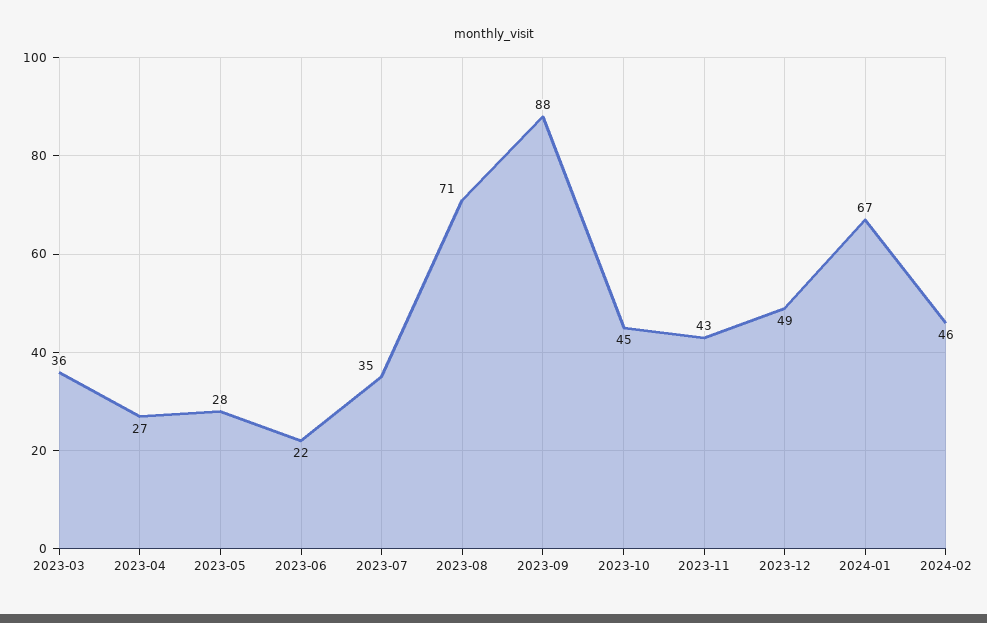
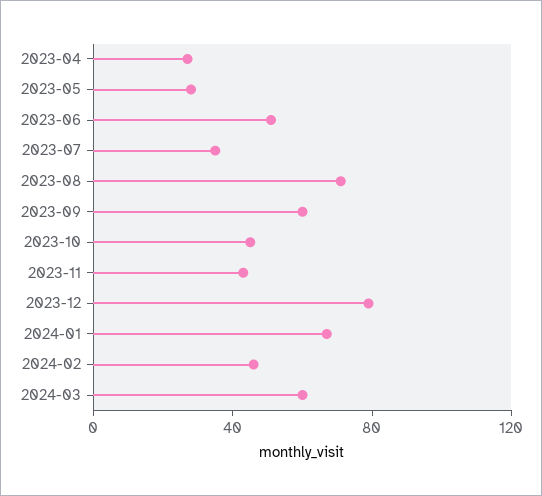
2023-03: 36 -> none
2023-06: 22 -> 50
2023-09: 88 -> 60
2023-12: 49 -> 80
2024-03: none -> 60

